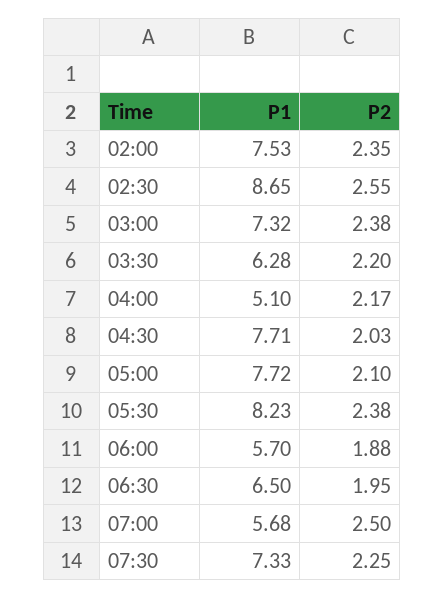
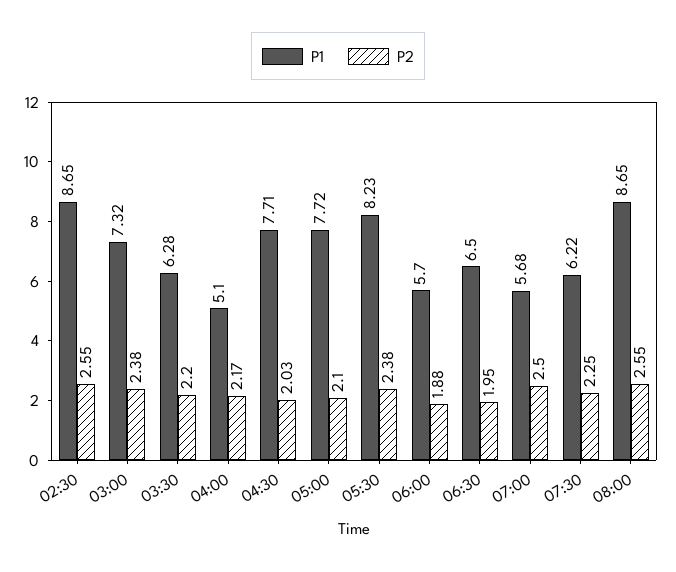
P1, 02:00: 7.53 -> none
P2, 02:00: 2.35 -> none
P1, 07:30: 7.33 -> 6.22
P1, 08:00: none -> 8.65
P2, 08:00: none -> 2.55

